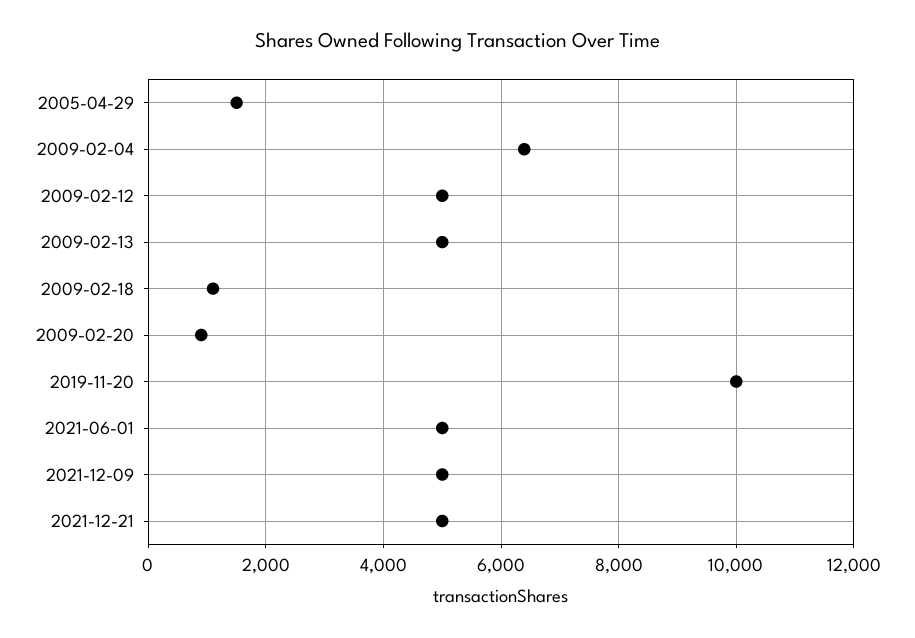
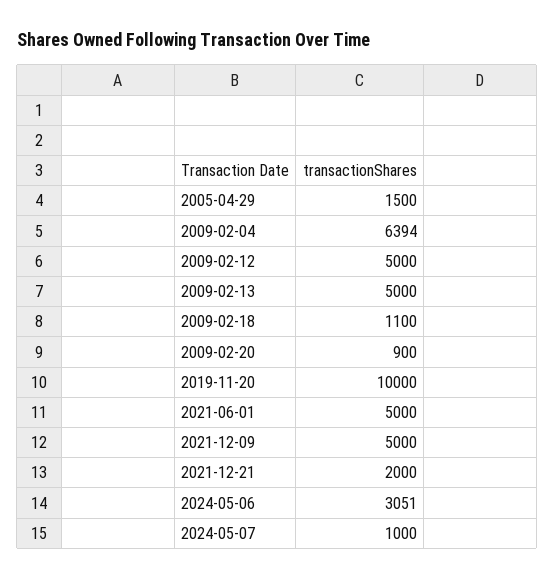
2021-12-21: 5000 -> 2000
2024-05-06: none -> 3051
2024-05-07: none -> 1000

